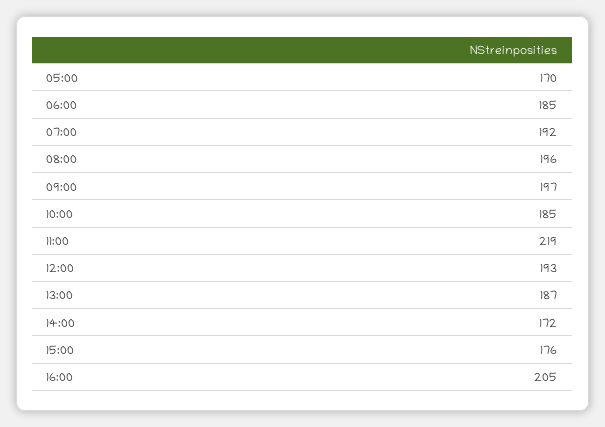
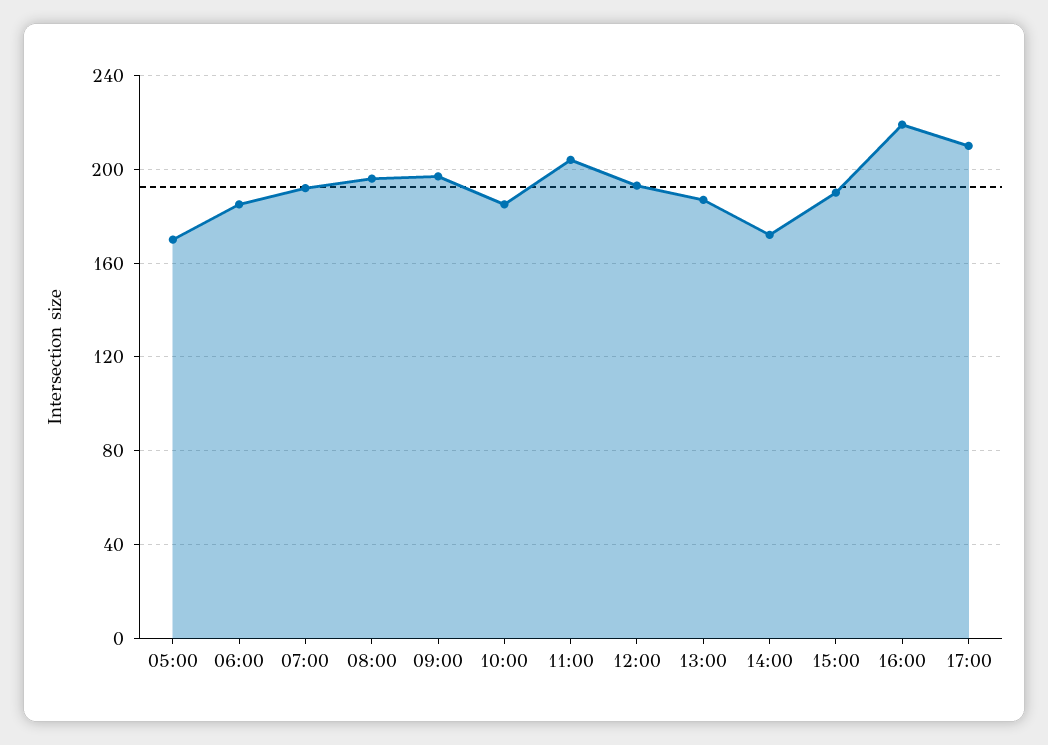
11:00: 219 -> 205
15:00: 176 -> 190
16:00: 205 -> 220
17:00: none -> 210

